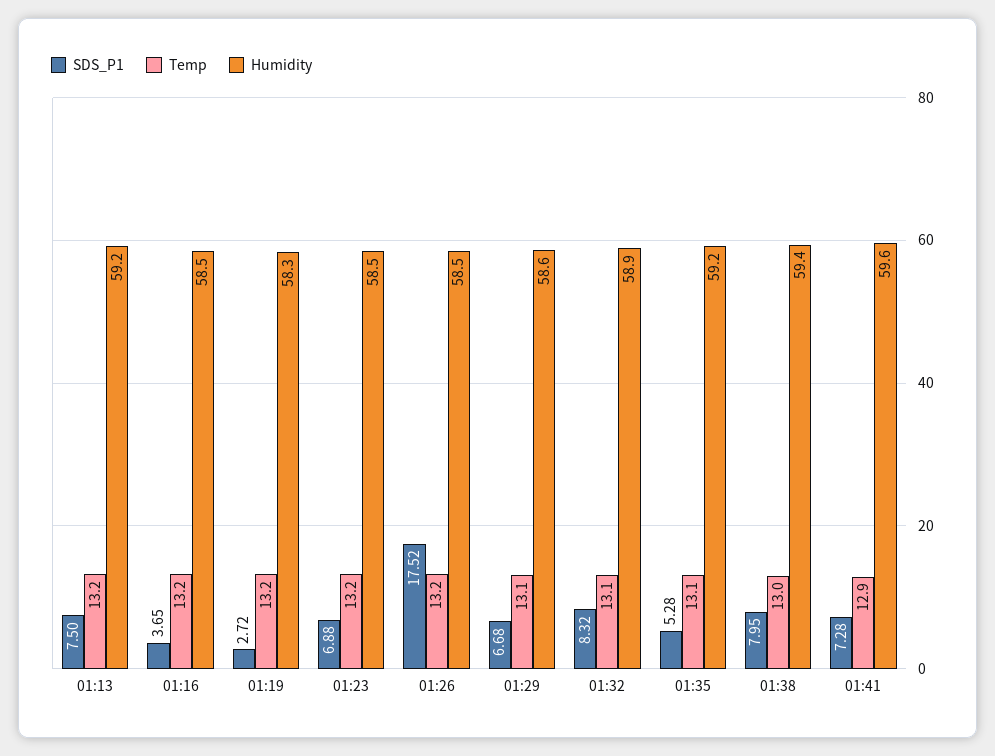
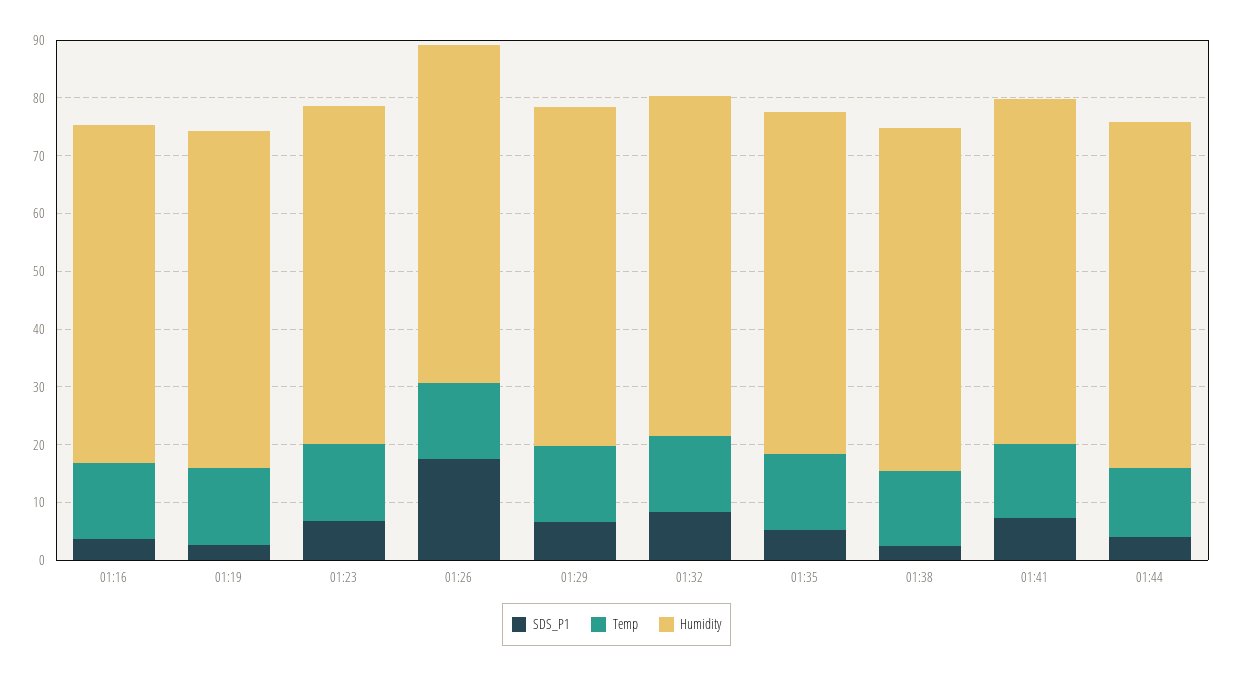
SDS_P1, 01:13: 7.5 -> none
Temp, 01:13: 13.2 -> none
Humidity, 01:13: 59.2 -> none
SDS_P1, 01:38: 7.95 -> 2
SDS_P1, 01:44: none -> 4
Temp, 01:44: none -> 12
Humidity, 01:44: none -> 60

